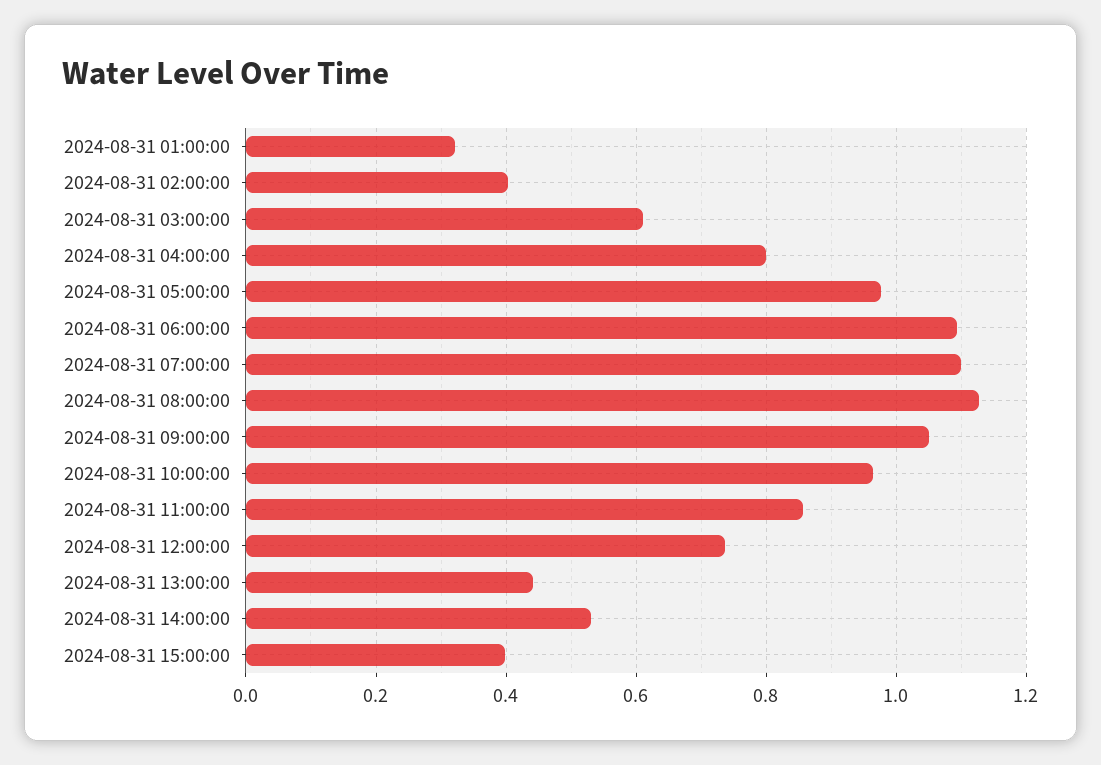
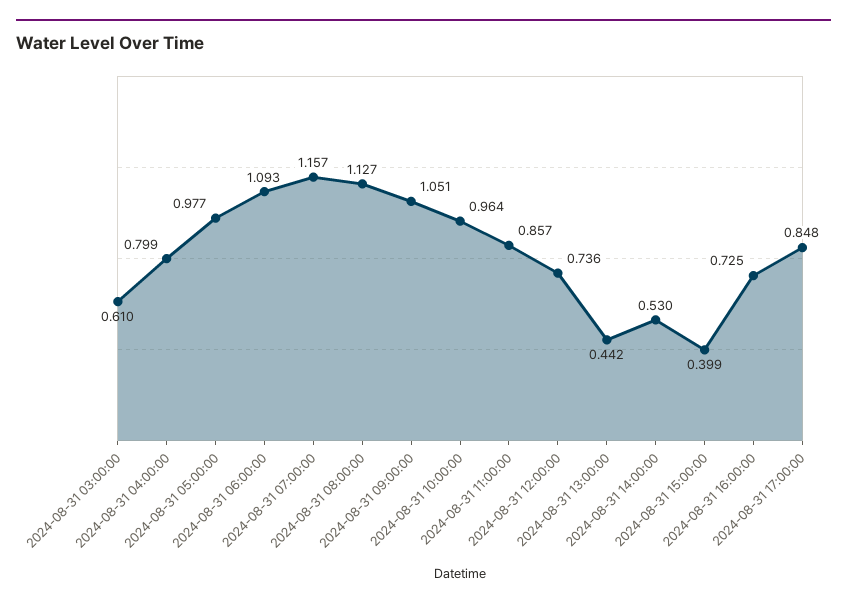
2024-08-31 01:00:00: 0.32 -> none
2024-08-31 02:00:00: 0.4 -> none
2024-08-31 07:00:00: 1.1 -> 1.157
2024-08-31 16:00:00: none -> 0.725
2024-08-31 17:00:00: none -> 0.848

